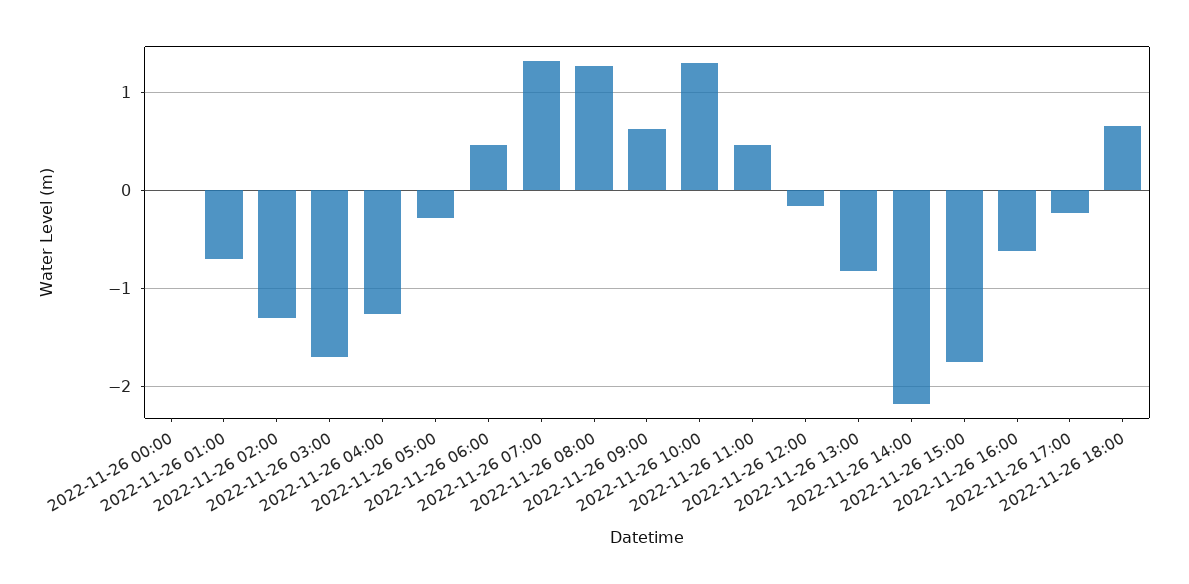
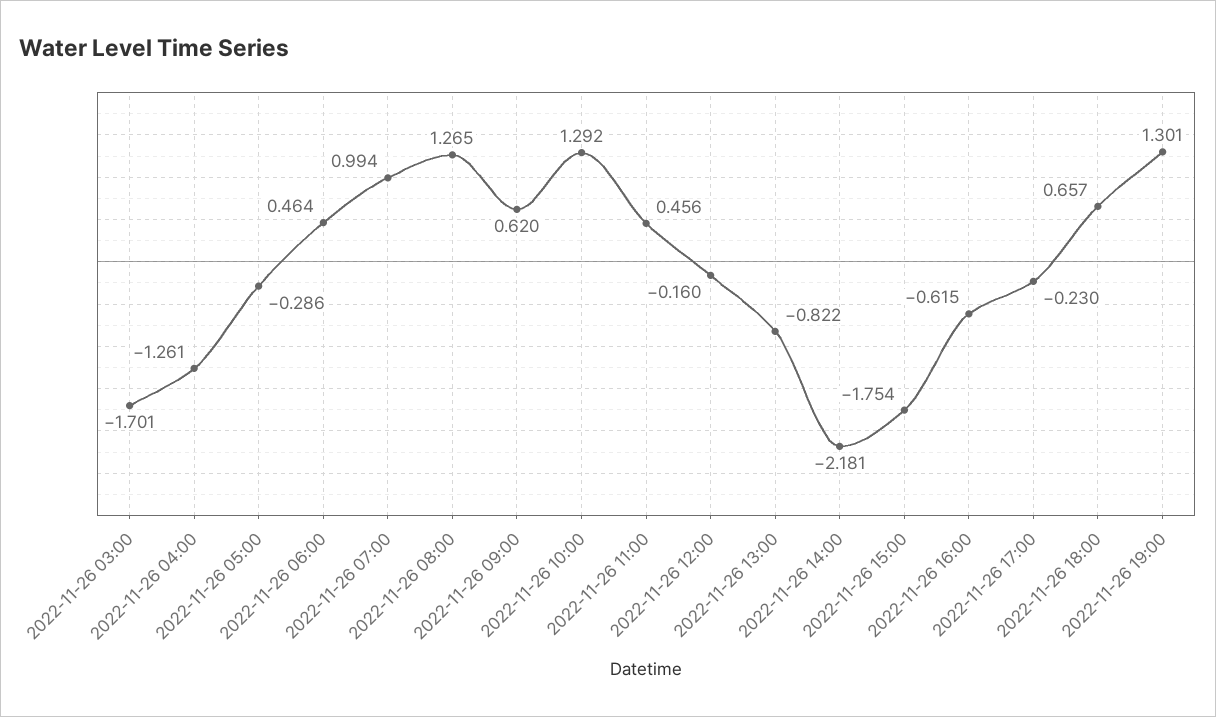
2022-11-26 00:00: 0 -> none
2022-11-26 01:00: -0.7 -> none
2022-11-26 02:00: -1.3 -> none
2022-11-26 07:00: 1.3 -> 0.994
2022-11-26 19:00: none -> 1.301

